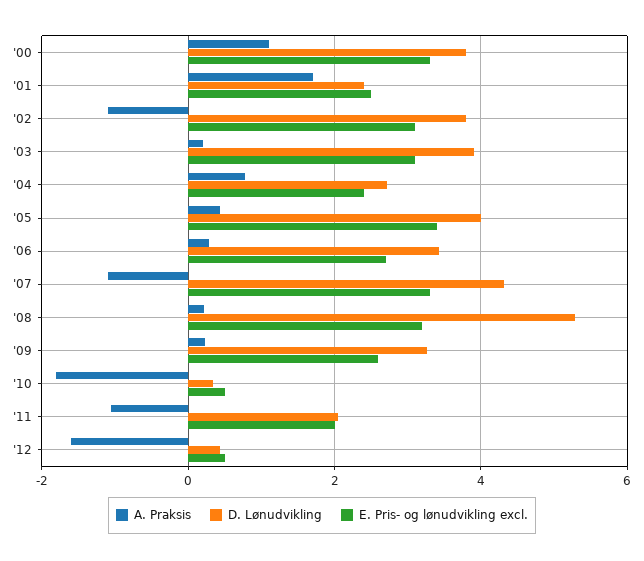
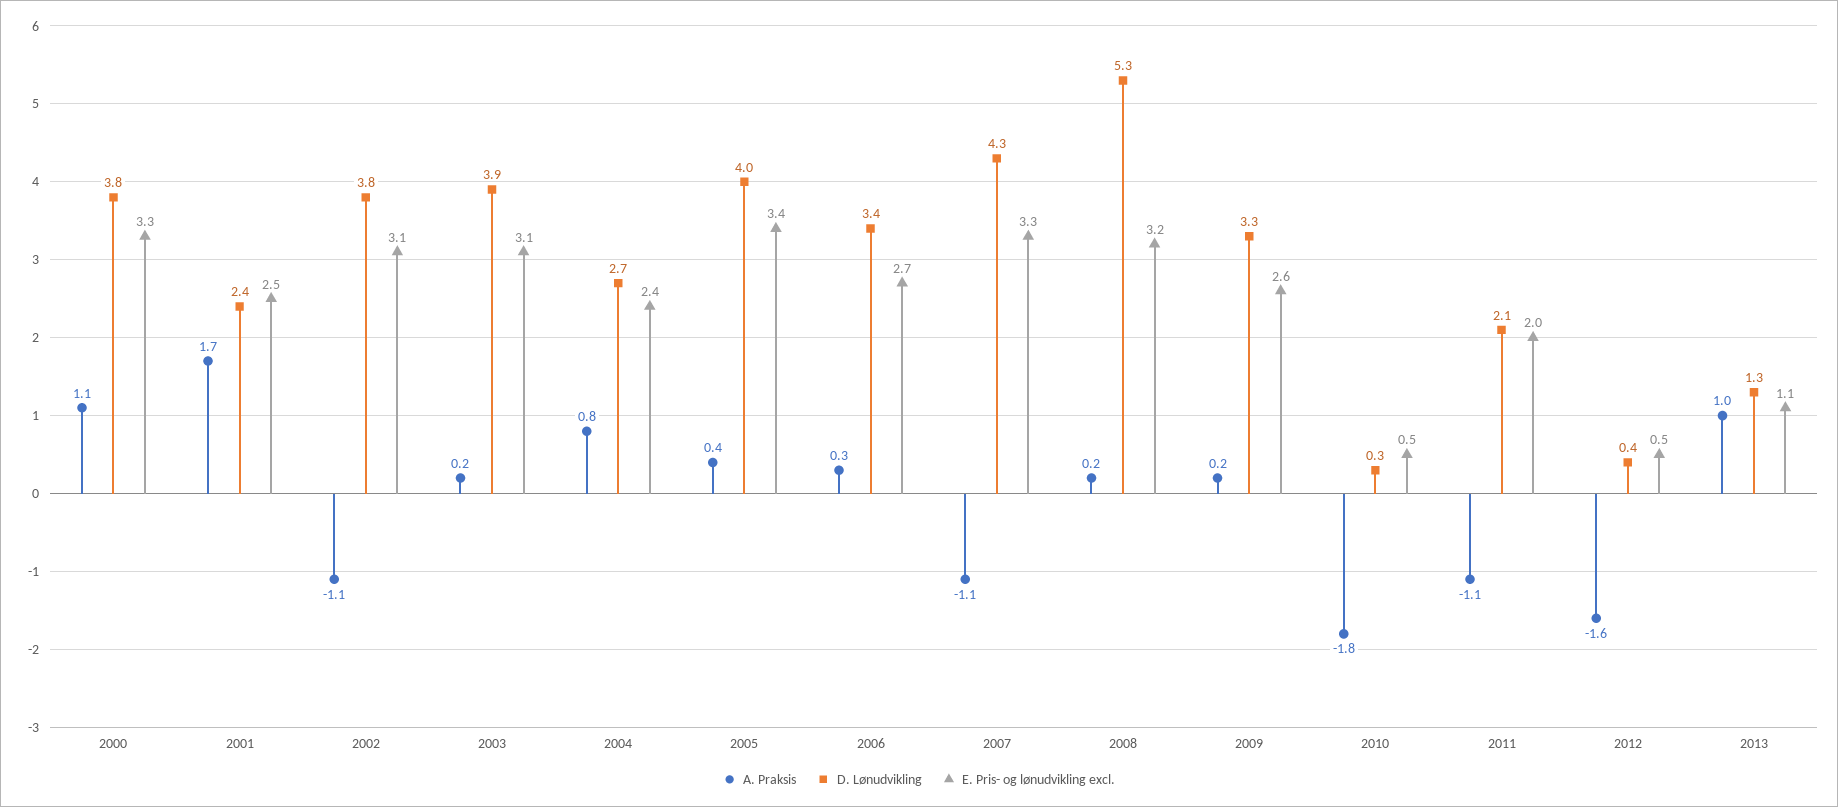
A. Praksis, 2013: none -> 1
D. Lønudvikling, 2013: none -> 1.3
E. Pris- og lønudvikling excl., 2013: none -> 1.1

